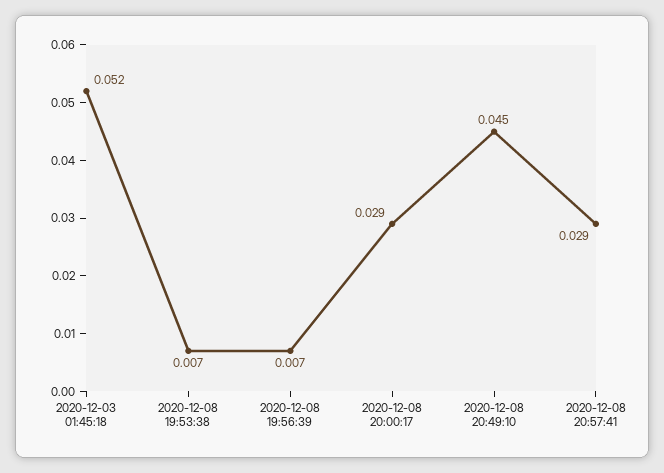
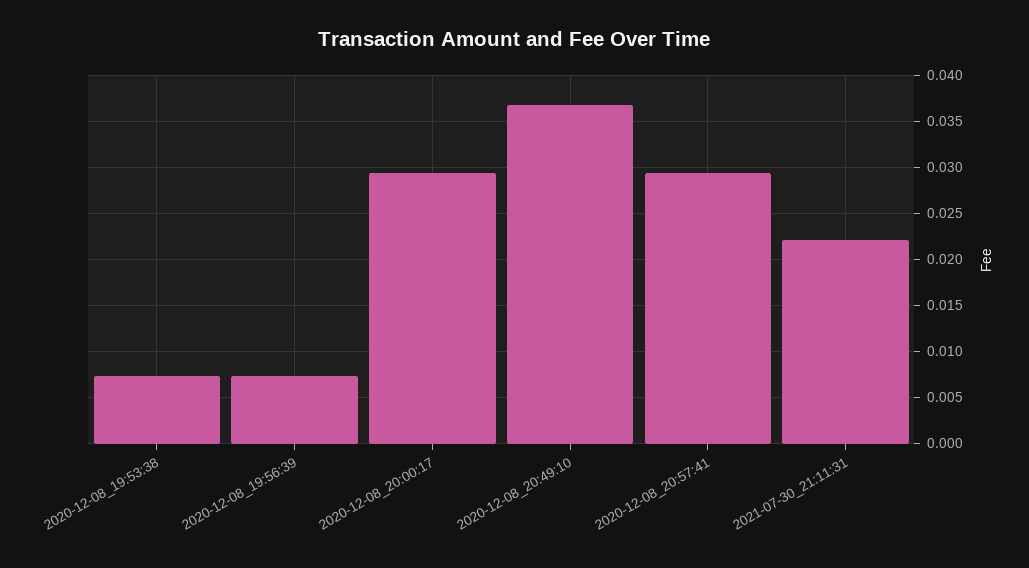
2020-12-03 01:45:18: 0.052 -> none
2020-12-08 20:49:10: 0.045 -> 0.037
2021-07-30_21:11:31: none -> 0.022

